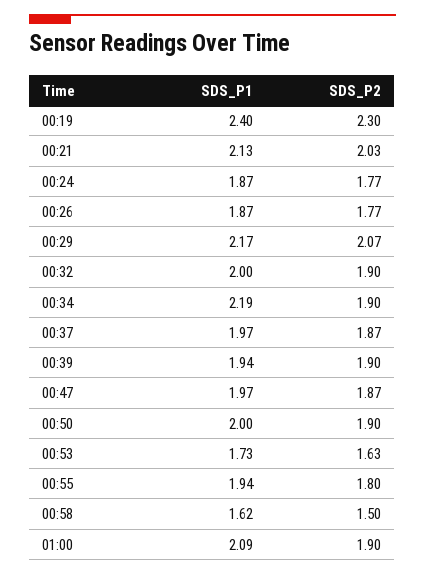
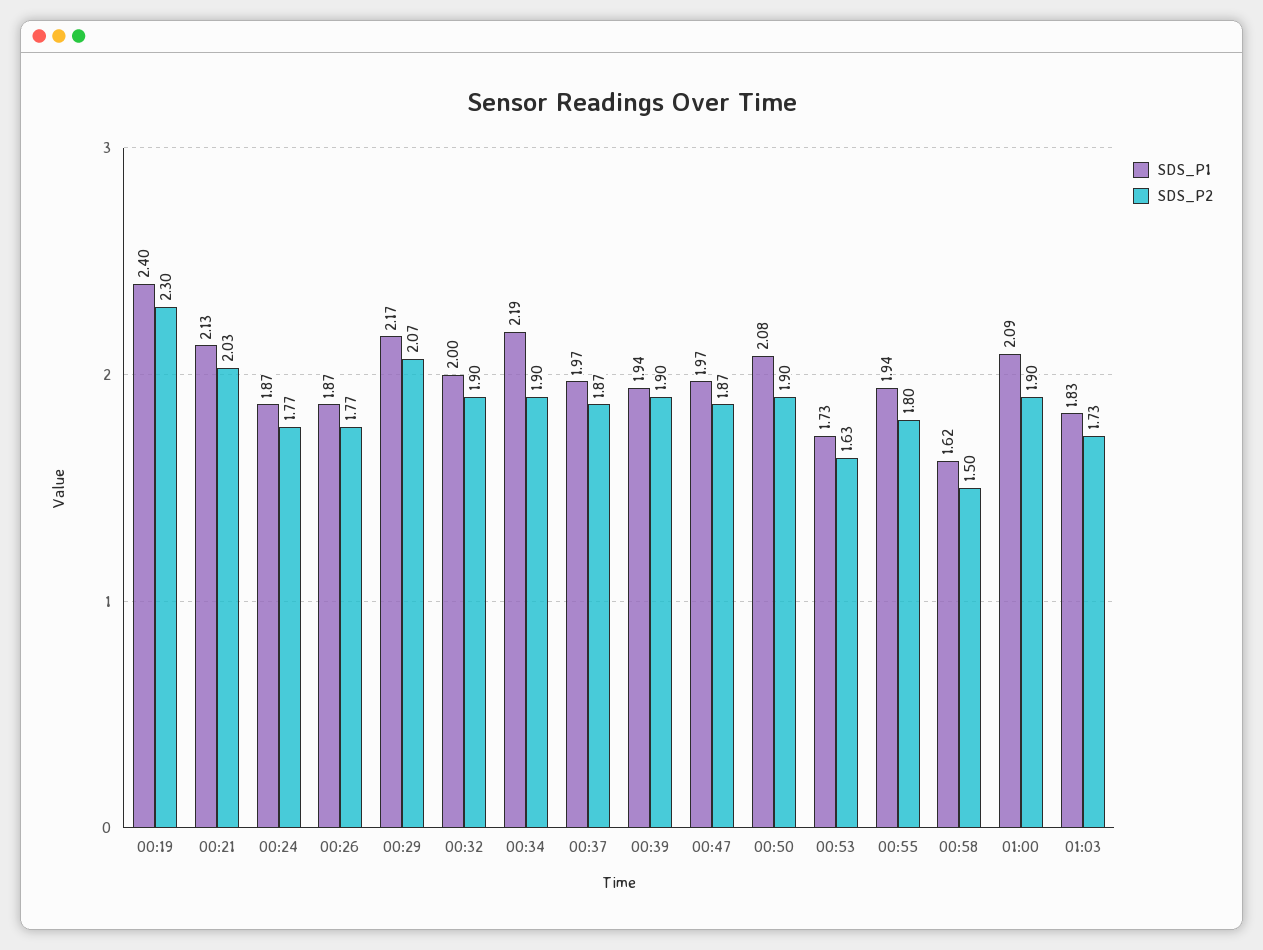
SDS_P1, 00:50: 2 -> 2.08
SDS_P1, 01:03: none -> 1.83
SDS_P2, 01:03: none -> 1.73

